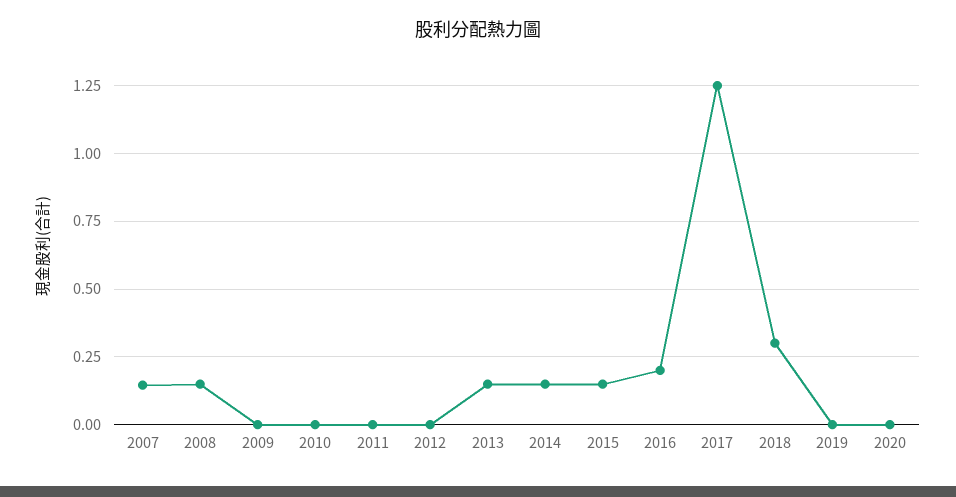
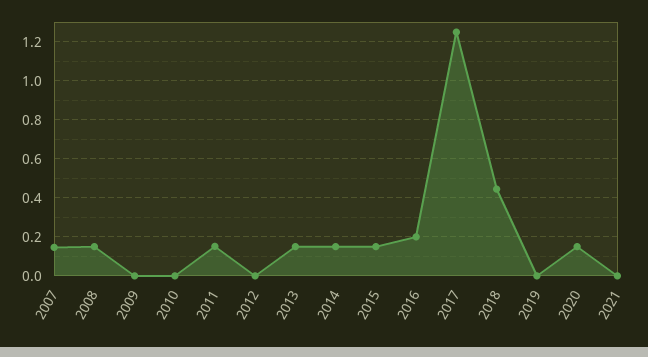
2011: 0 -> 0.15
2018: 0.3 -> 0.45
2020: 0 -> 0.15
2021: none -> 0

